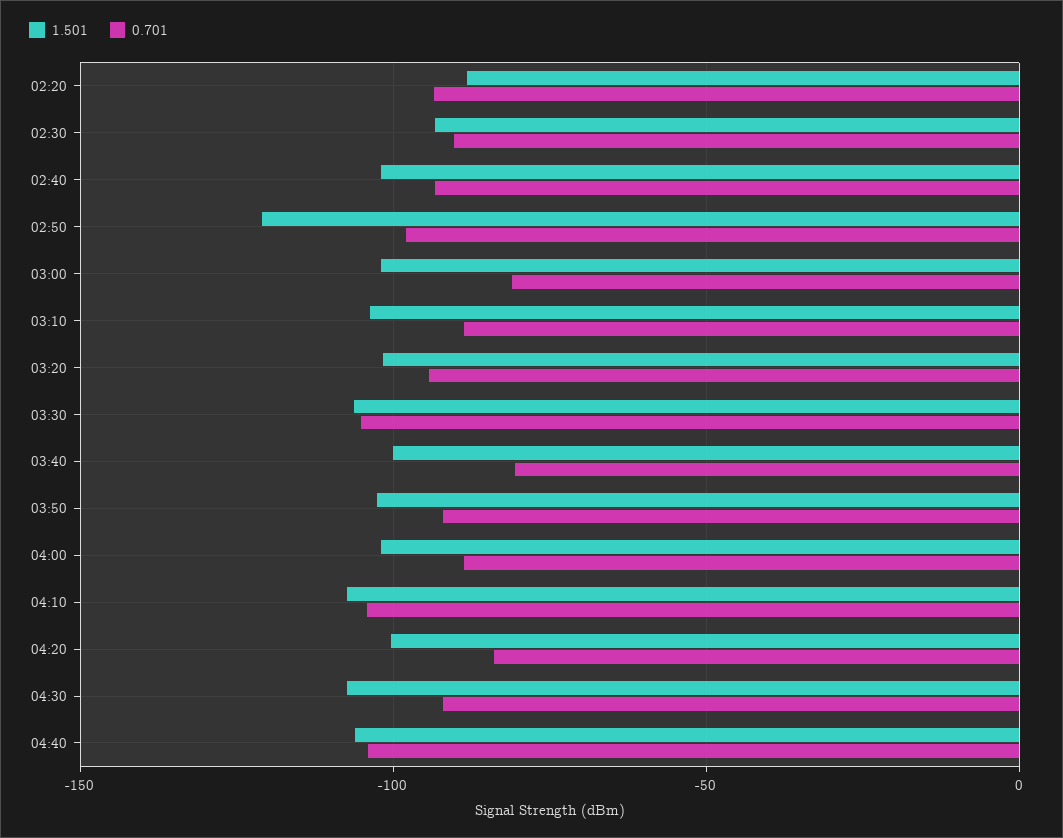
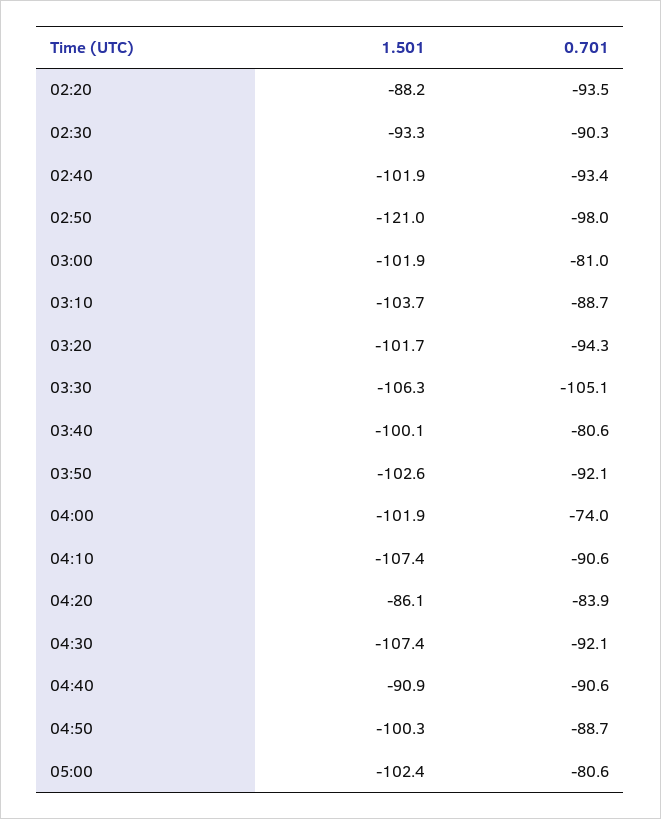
0.701, 04:00: -90 -> -74
0.701, 04:10: -105 -> -90.6
1.501, 04:20: -100 -> -86.1
1.501, 04:40: -105 -> -90.9
0.701, 04:40: -105 -> -90.6
1.501, 04:50: none -> -100.3
0.701, 04:50: none -> -88.7
1.501, 05:00: none -> -102.4
0.701, 05:00: none -> -80.6

